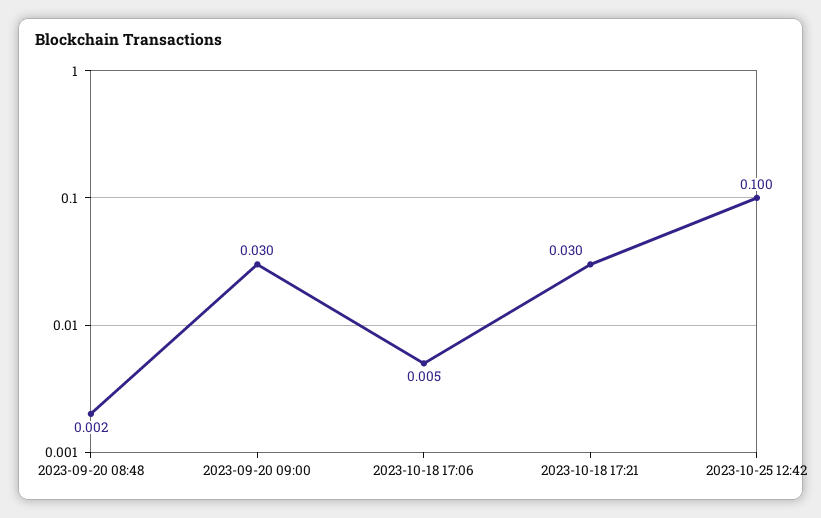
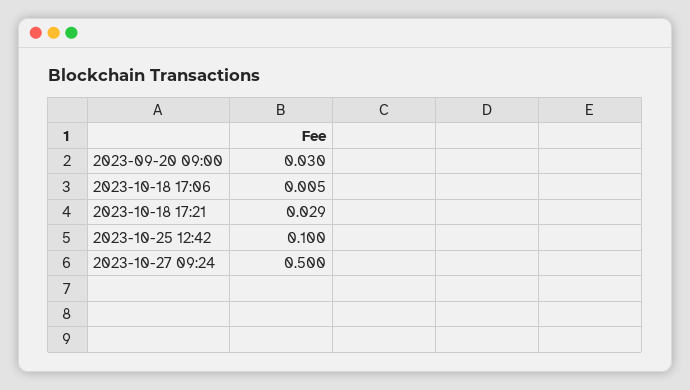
2023-09-20 08:48: 0.002 -> none
2023-10-18 17:21: 0.03 -> 0.029
2023-10-27 09:24: none -> 0.5

